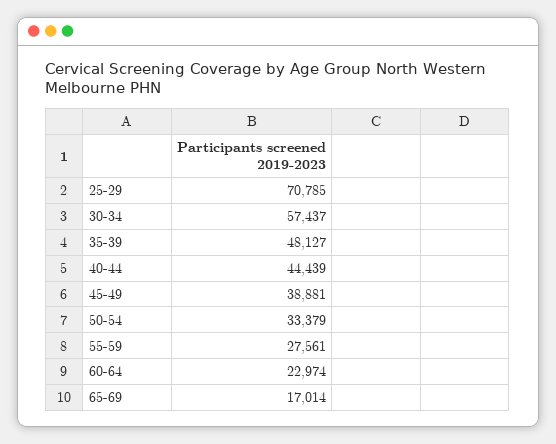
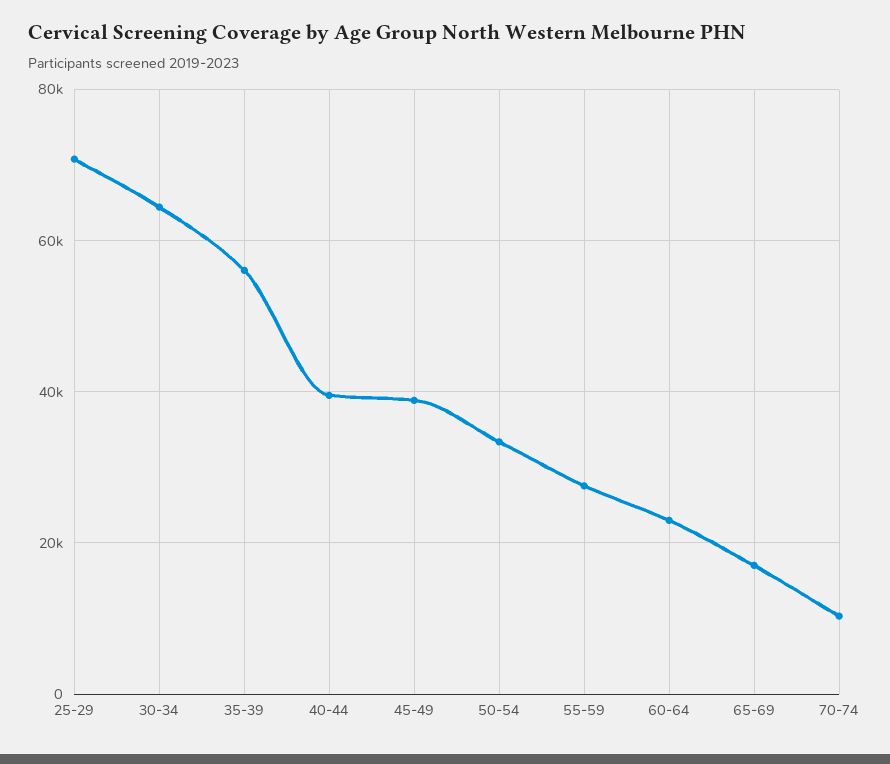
30-34: 57437 -> 64000
35-39: 48127 -> 56000
40-44: 44439 -> 40000
70-74: none -> 10000

